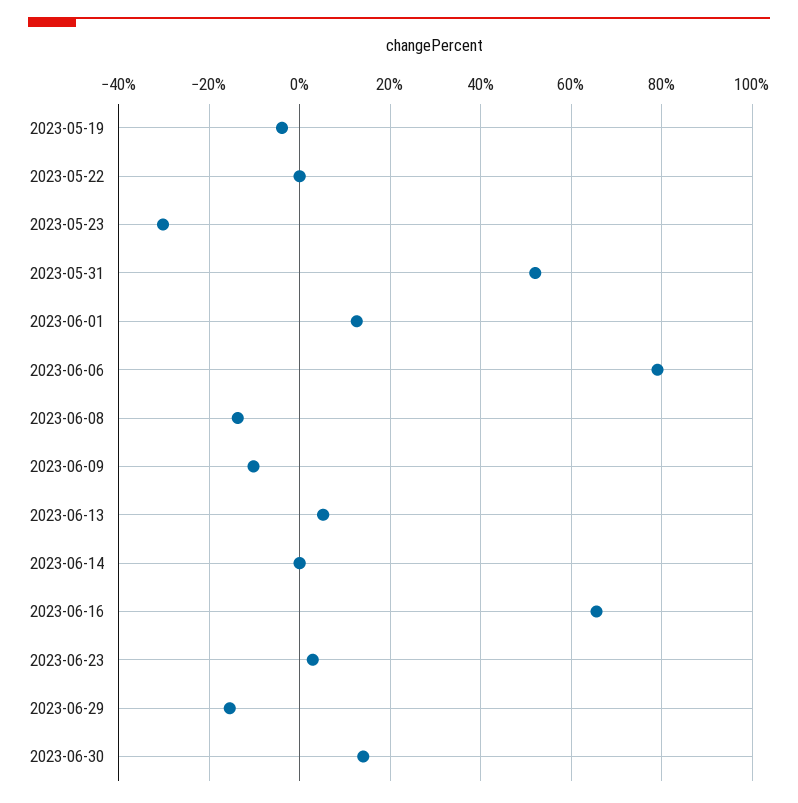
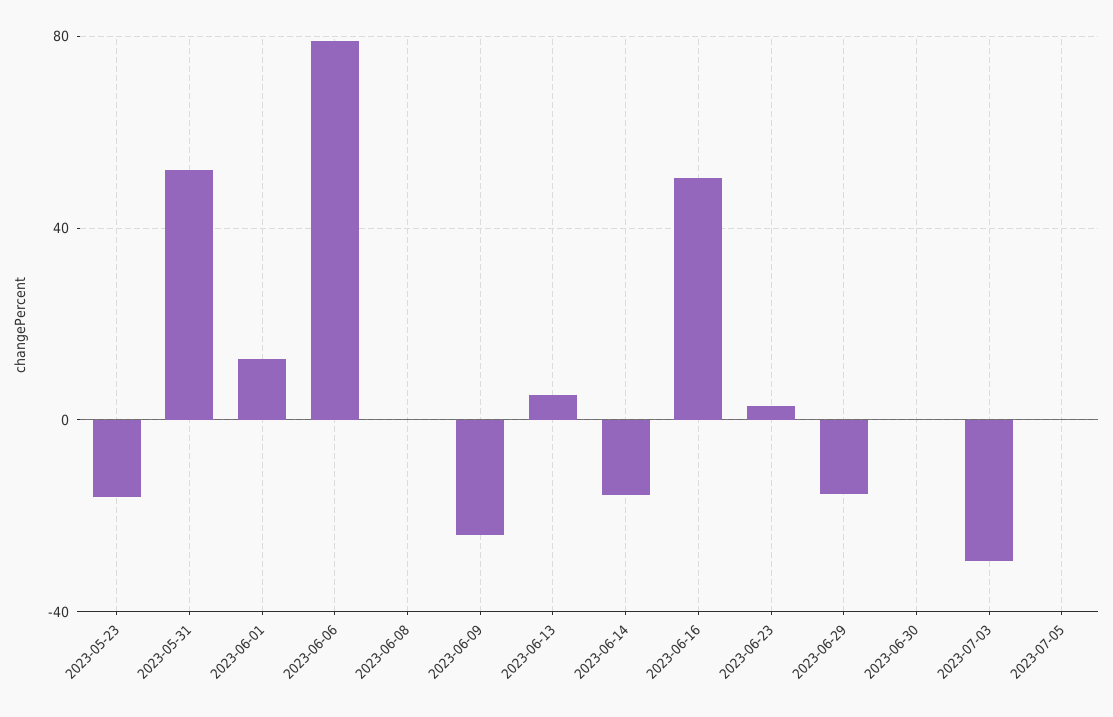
2023-05-19: -4 -> none
2023-05-22: 0 -> none
2023-05-23: -30 -> -15
2023-06-08: -14 -> 0
2023-06-09: -10 -> -25
2023-06-14: 0 -> -15
2023-06-16: 66 -> 50
2023-06-30: 14 -> 0
2023-07-03: none -> -30
2023-07-05: none -> 0

